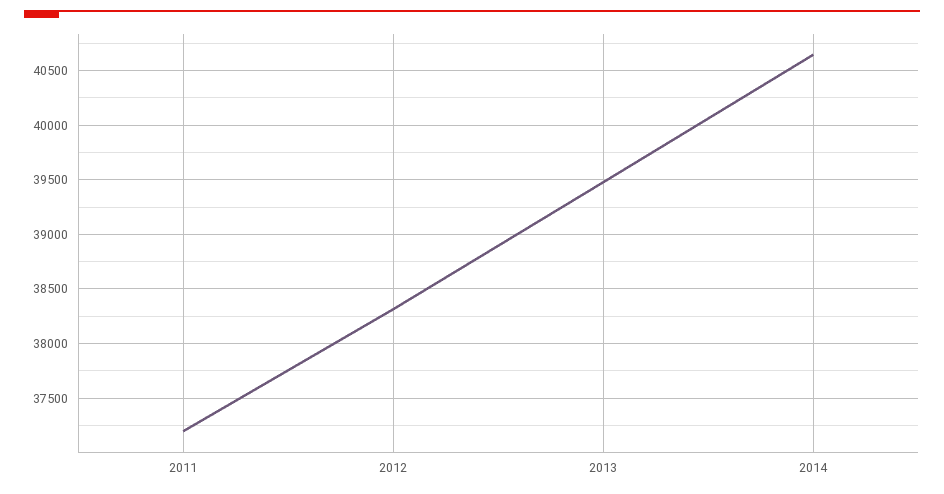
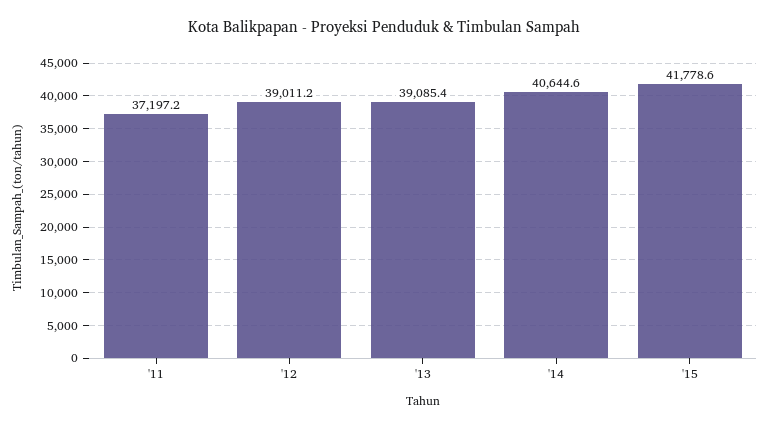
2012: 38300 -> 39011.2
2013: 39500 -> 39085.4
'15: none -> 41778.6

